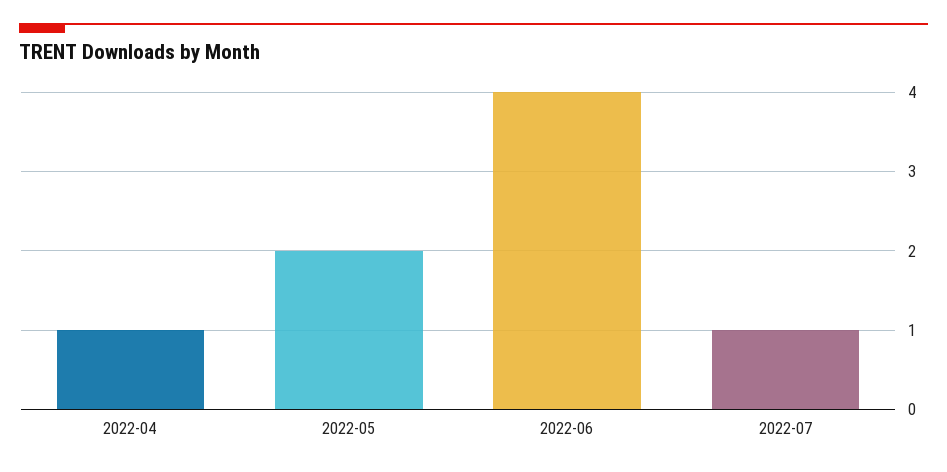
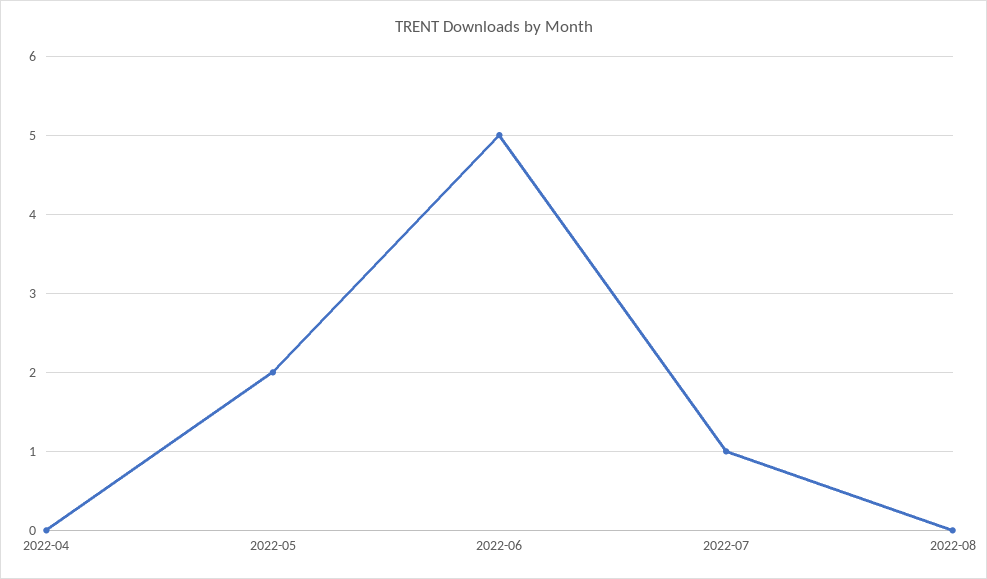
2022-04: 1 -> 0
2022-06: 4 -> 5
2022-08: none -> 0

